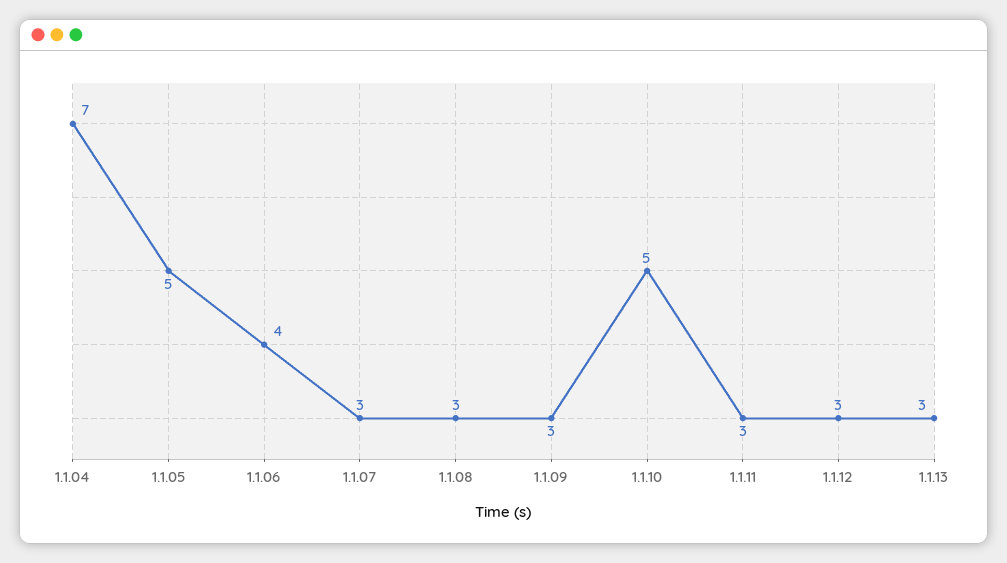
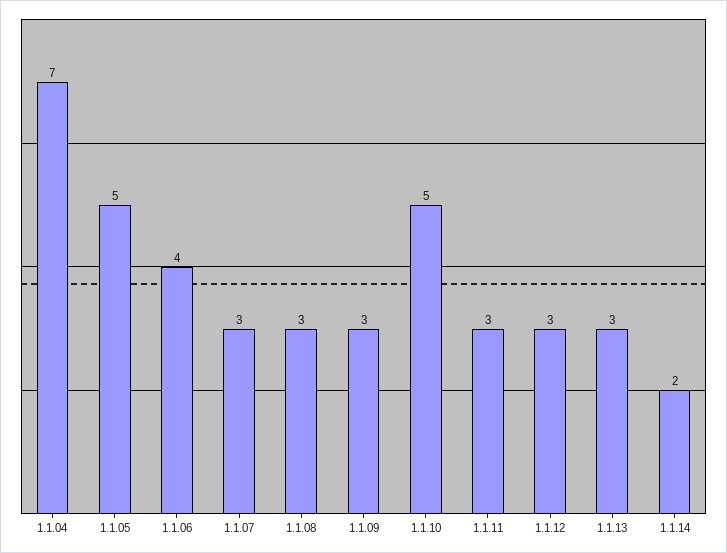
1.1.14: none -> 2

